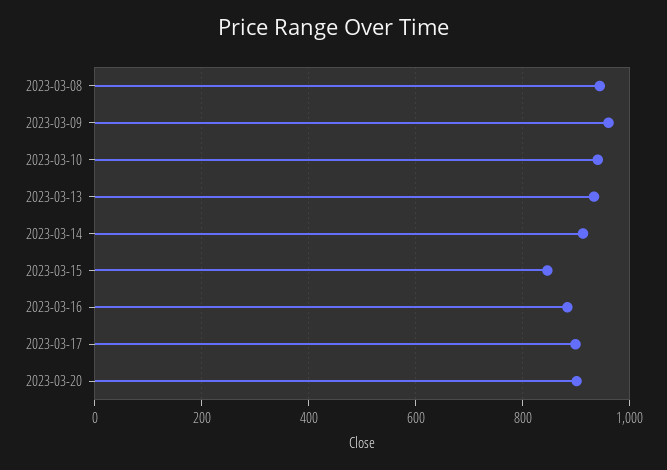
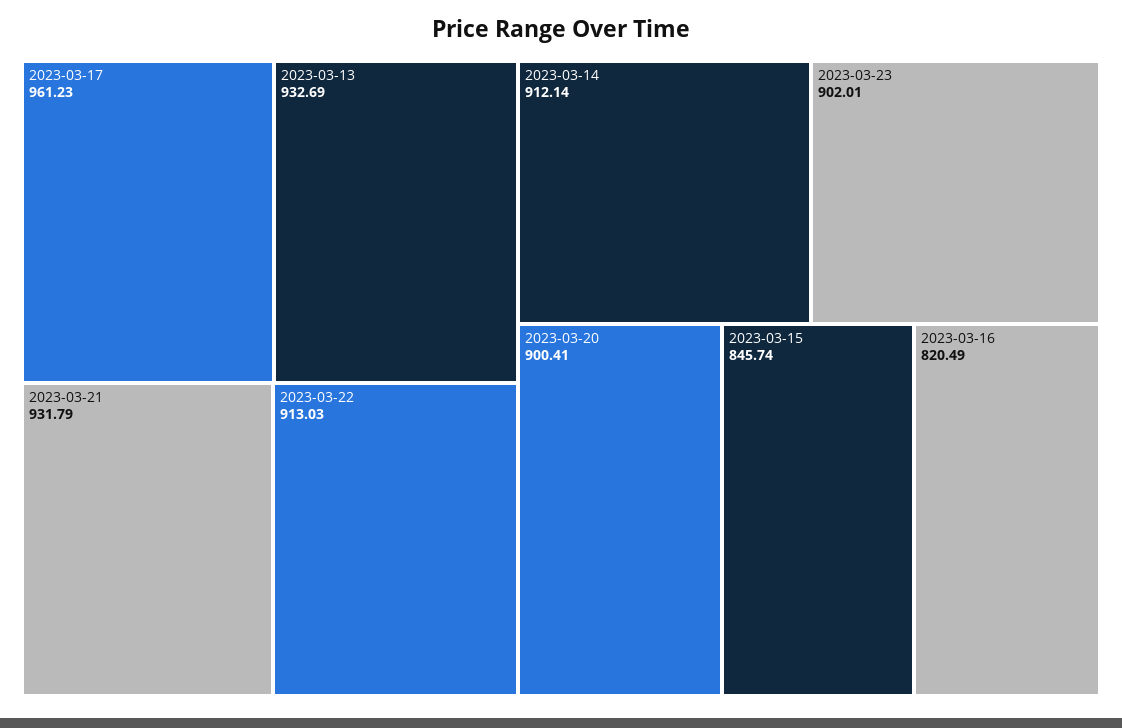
2023-03-08: 940 -> none
2023-03-09: 960 -> none
2023-03-10: 940 -> none
2023-03-16: 880 -> 820.49
2023-03-17: 900 -> 961.23
2023-03-21: none -> 931.79
2023-03-22: none -> 913.03
2023-03-23: none -> 902.01

